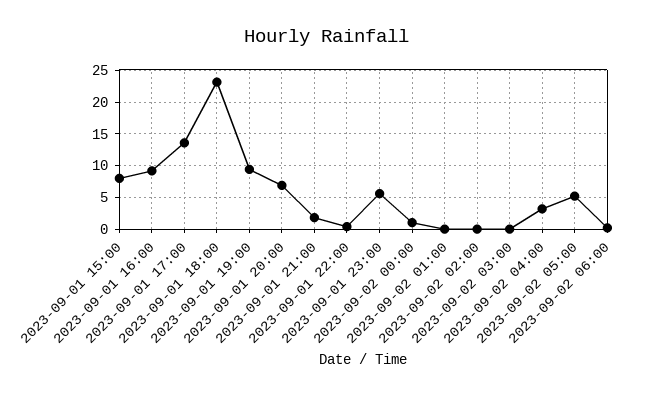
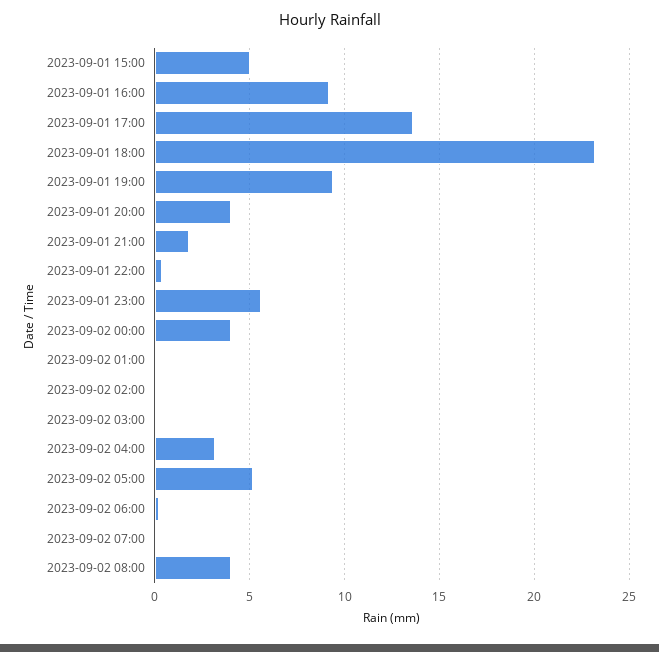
2023-09-01 15:00: 8 -> 5
2023-09-01 20:00: 7 -> 4
2023-09-02 00:00: 1 -> 4
2023-09-02 07:00: none -> 0
2023-09-02 08:00: none -> 4

